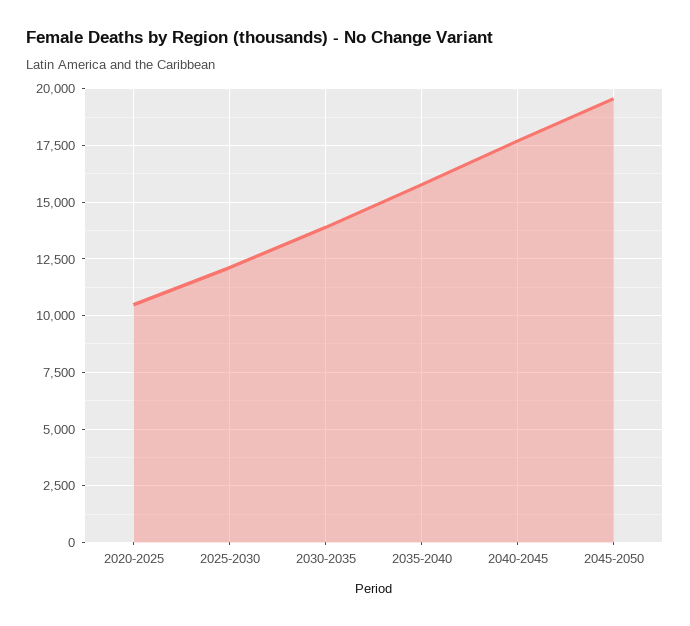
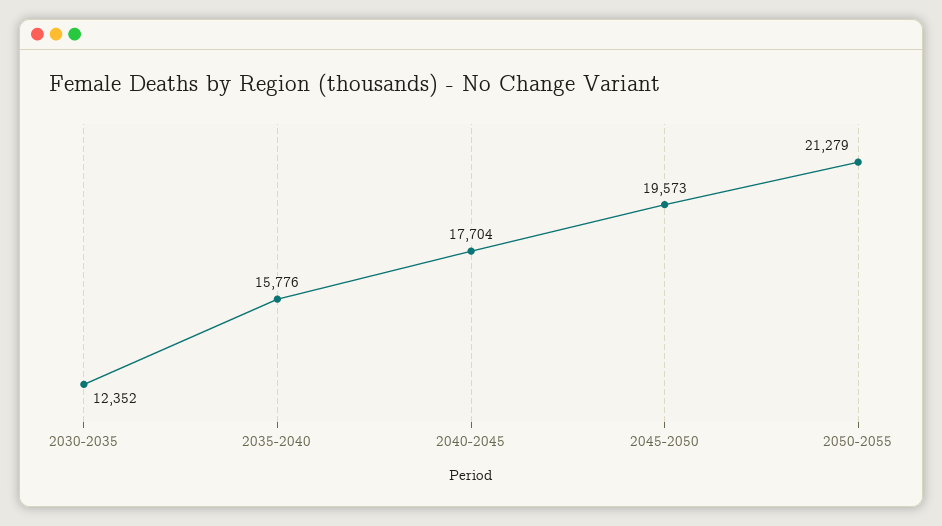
2020-2025: 10500 -> none
2025-2030: 12000 -> none
2030-2035: 14000 -> 12352
2050-2055: none -> 21279

